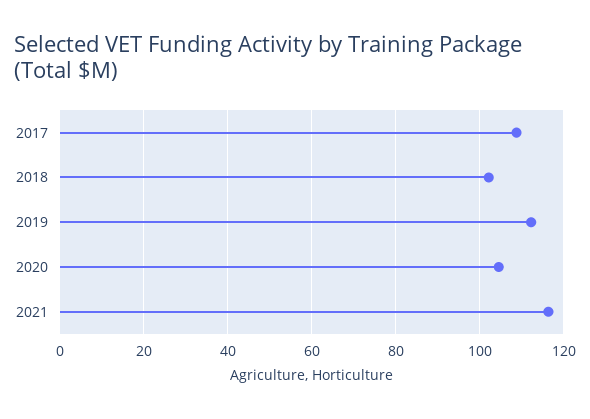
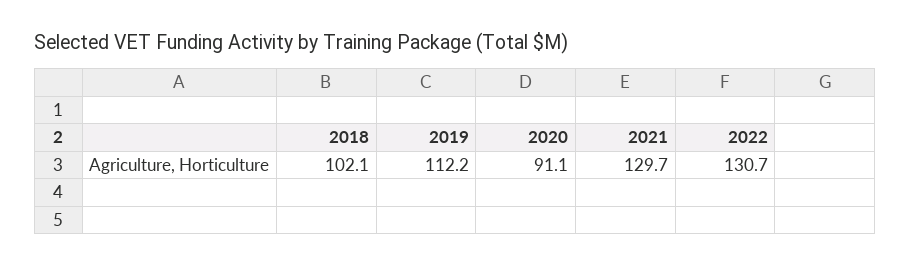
2017: 108 -> none
2020: 104 -> 91.1
2021: 116 -> 129.7
2022: none -> 130.7

